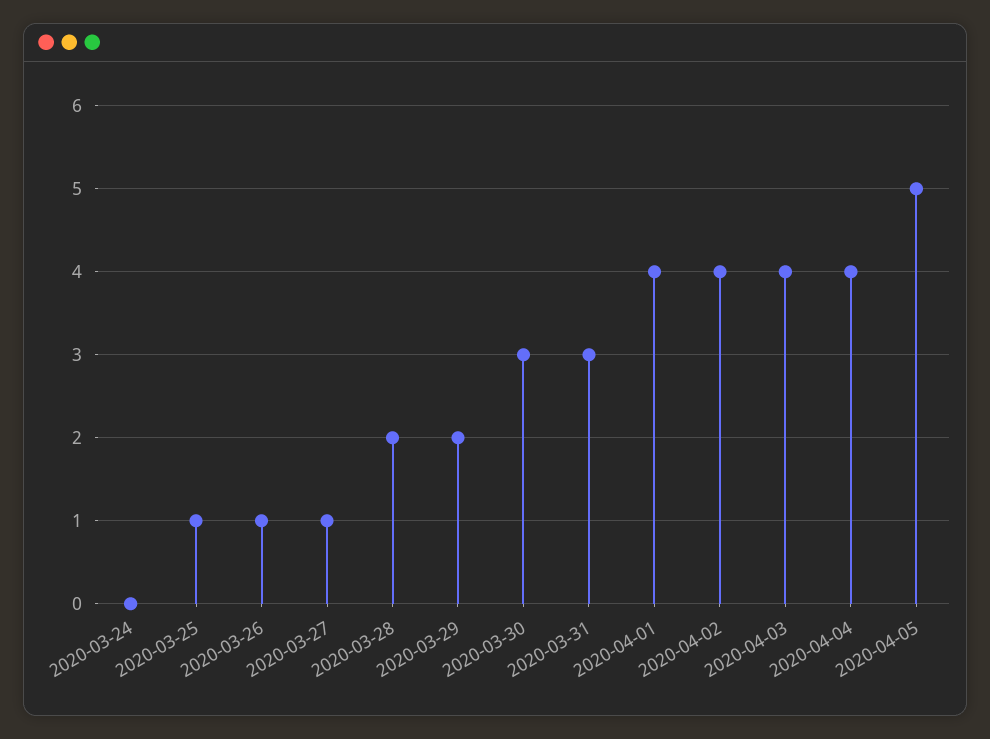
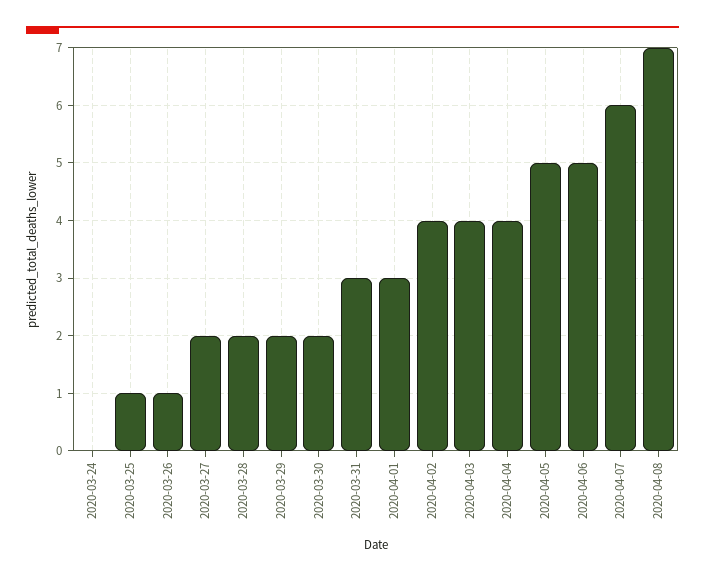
2020-03-27: 1 -> 2
2020-03-30: 3 -> 2
2020-04-01: 4 -> 3
2020-04-06: none -> 5
2020-04-07: none -> 6
2020-04-08: none -> 7

